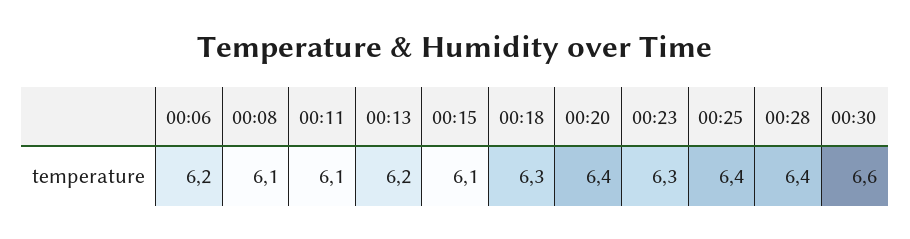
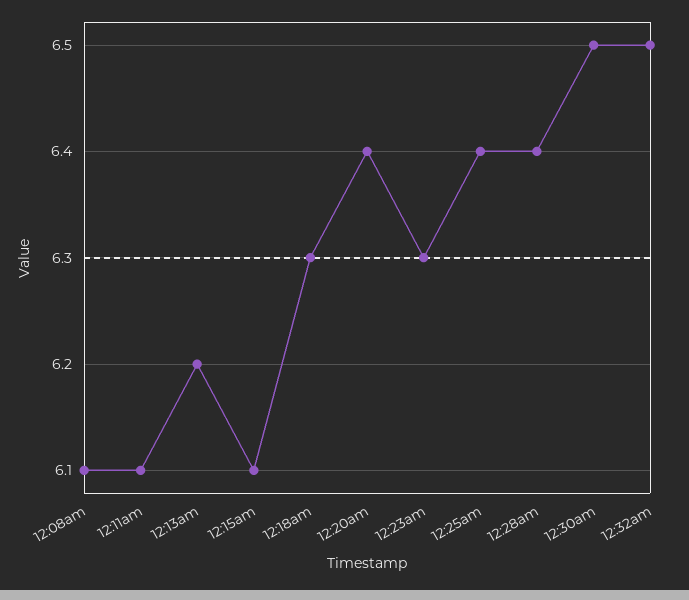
00:06: 6.2 -> none
00:30: 6.6 -> 6.5
12:32am: none -> 6.5

